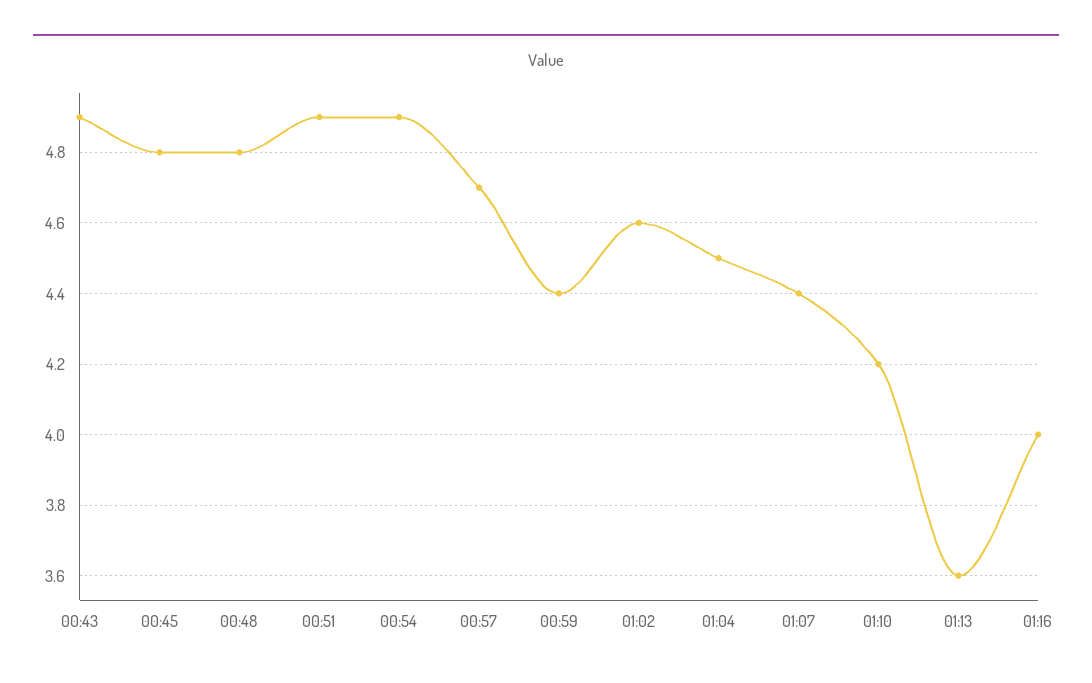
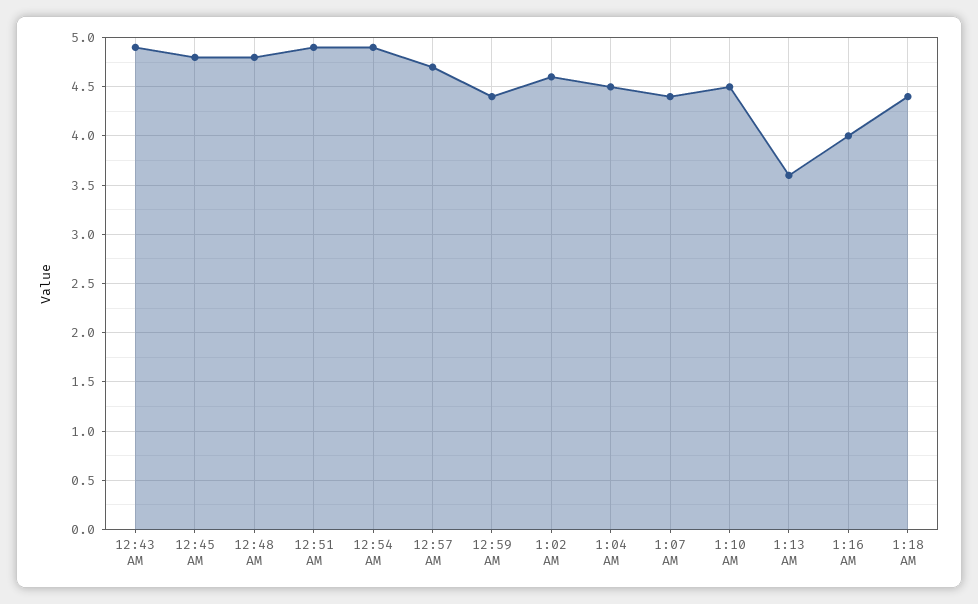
01:10: 4.2 -> 4.5
1:18 AM: none -> 4.4

